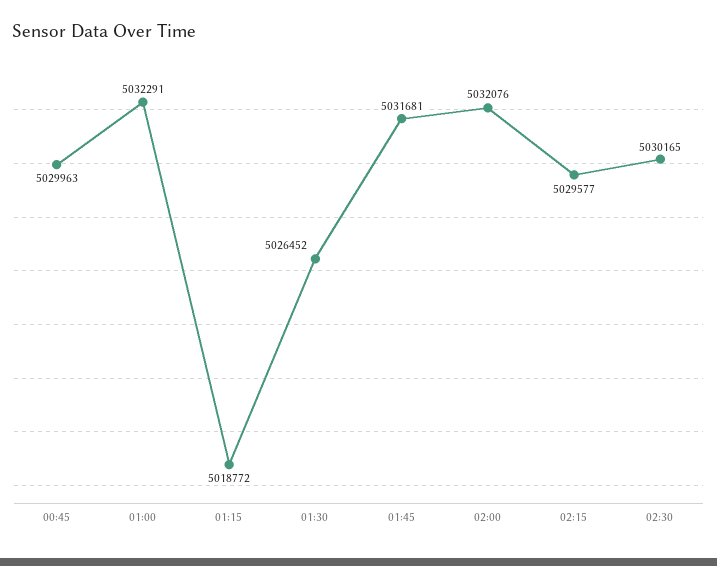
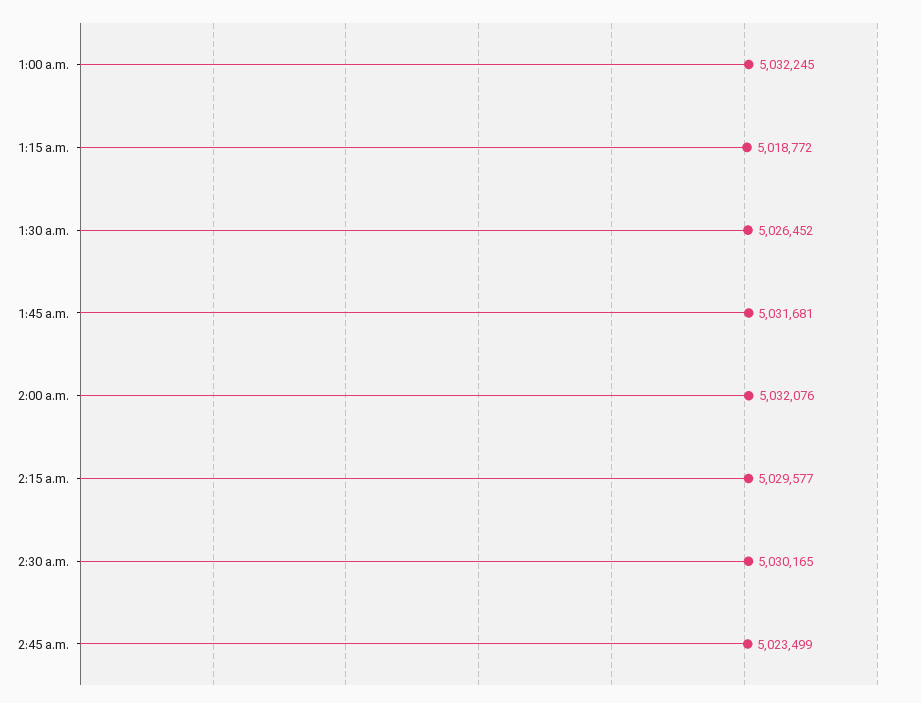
00:45: 5029963 -> none
01:00: 5032291 -> 5032245
2:45 a.m.: none -> 5023499

